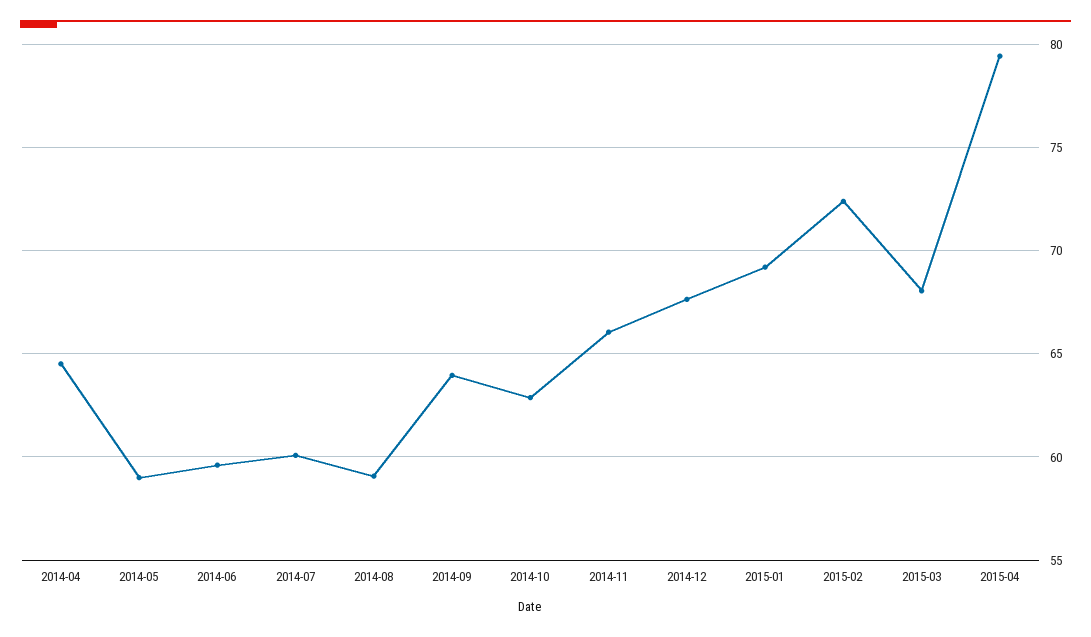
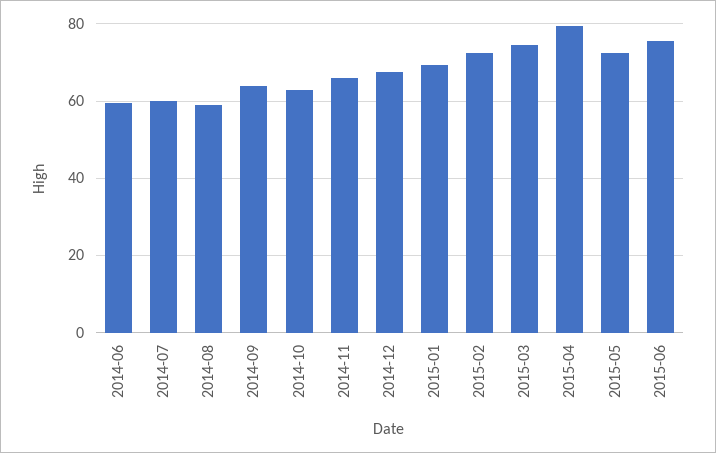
2014-04: 64.5 -> none
2014-05: 59 -> none
2015-03: 68 -> 74
2015-05: none -> 72
2015-06: none -> 76

